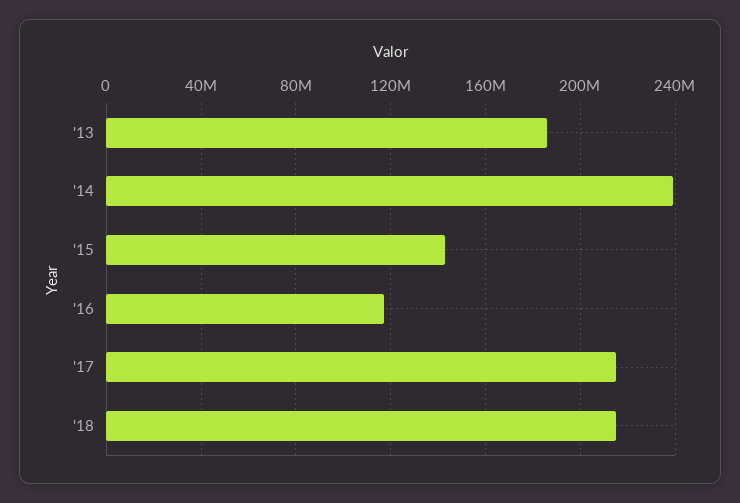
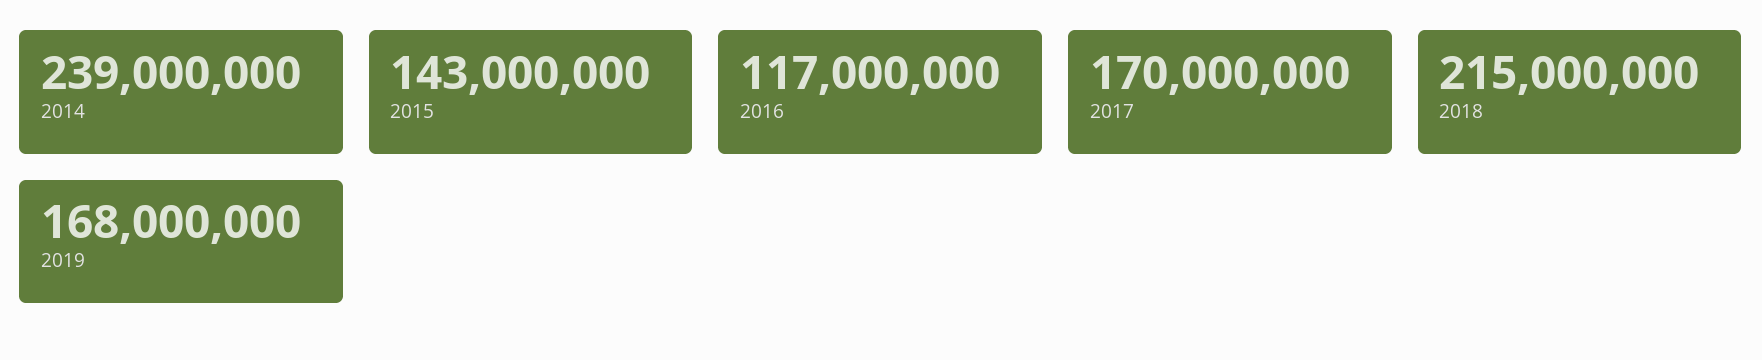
'13: 185000000 -> none
'17: 215000000 -> 170000000
2019: none -> 168000000

